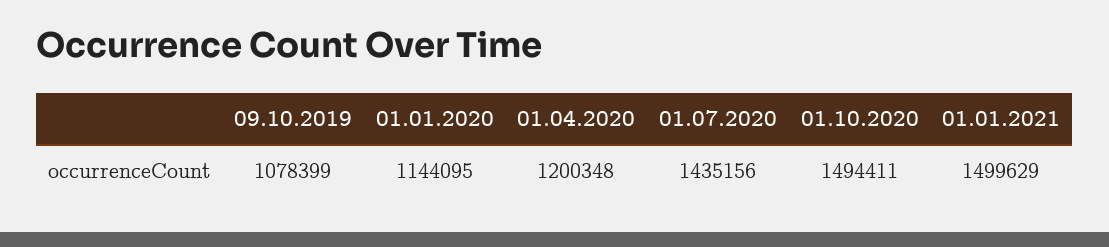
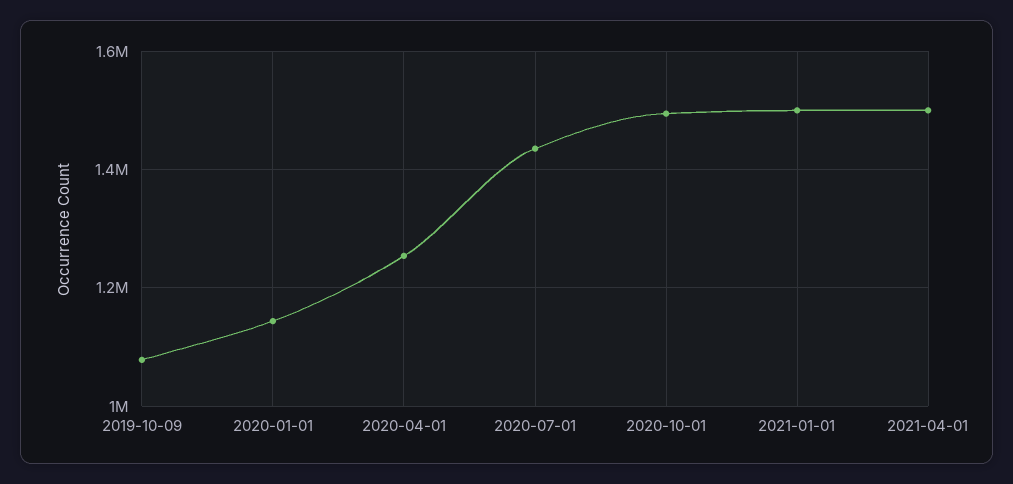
01.04.2020: 1200348 -> 1260000
2021-04-01: none -> 1500000

